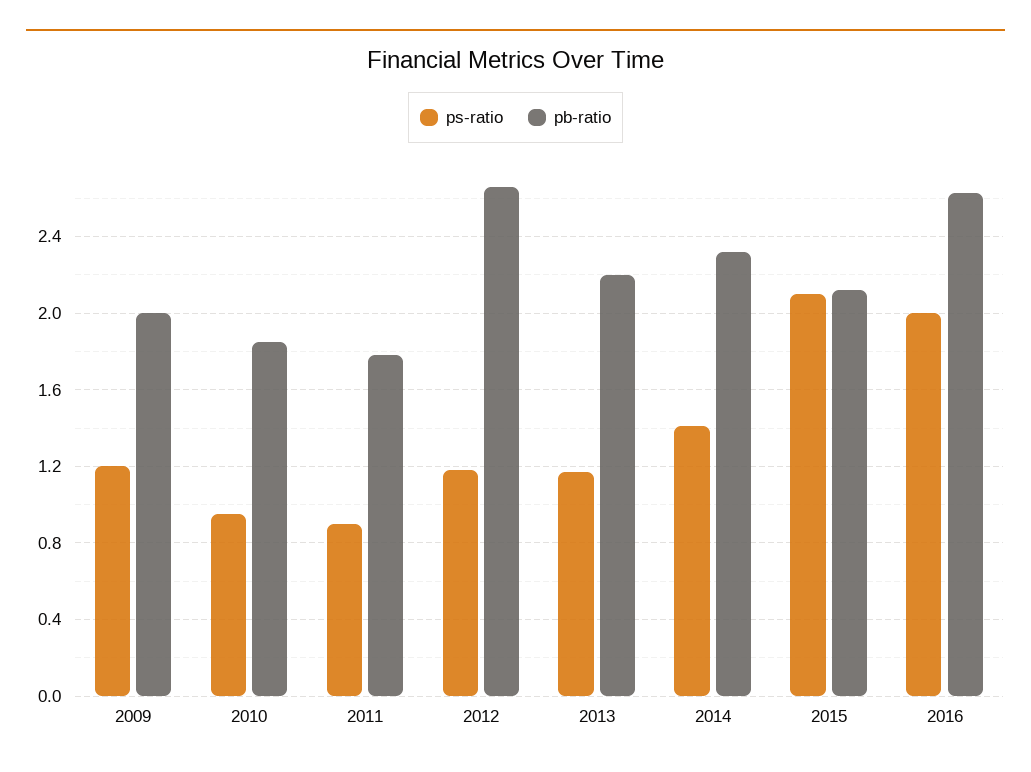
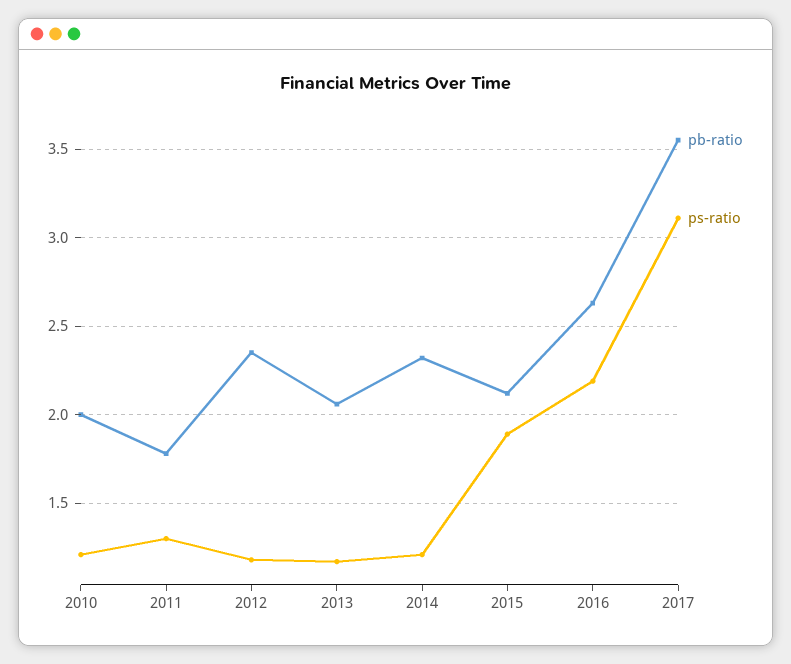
ps-ratio, 2009: 1.2 -> none
pb-ratio, 2009: 2 -> none
ps-ratio, 2010: 0.95 -> 1.2
pb-ratio, 2010: 1.85 -> 2
ps-ratio, 2011: 0.9 -> 1.3
pb-ratio, 2012: 2.65 -> 2.35
pb-ratio, 2013: 2.2 -> 2.05
ps-ratio, 2014: 1.4 -> 1.2
ps-ratio, 2015: 2.1 -> 1.9
ps-ratio, 2016: 2 -> 2.2
pb-ratio, 2017: none -> 3.55
ps-ratio, 2017: none -> 3.1

